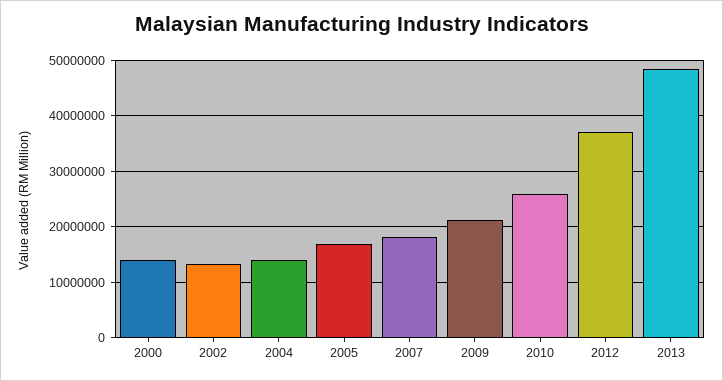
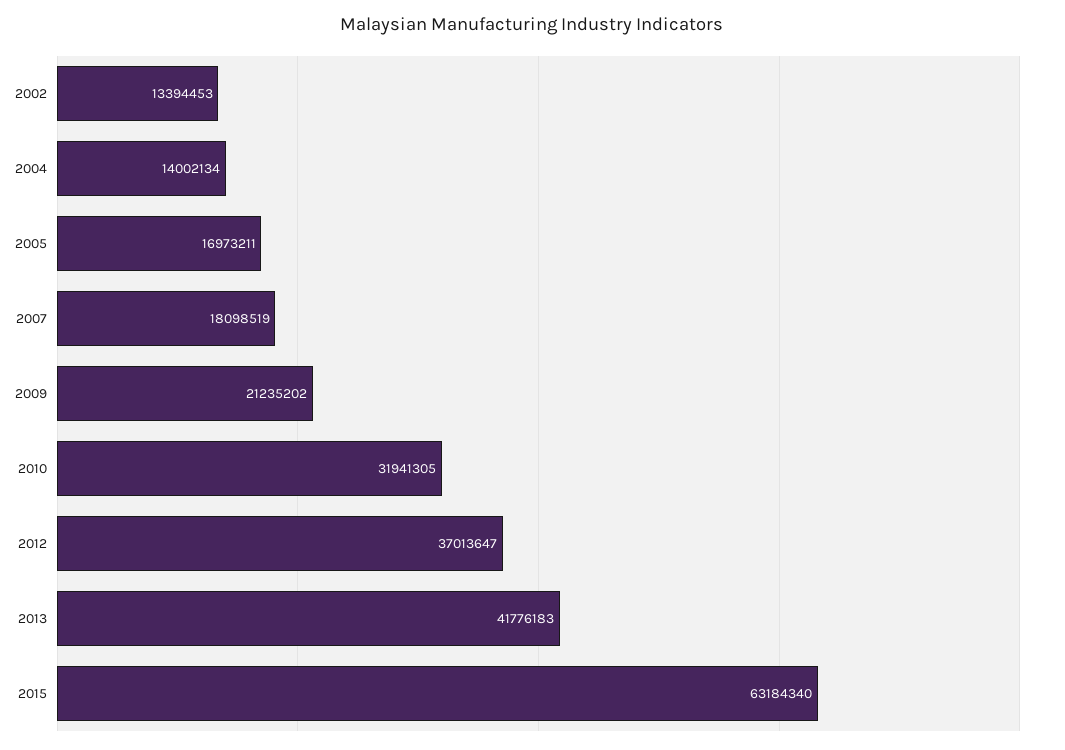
2000: 14000000 -> none
2010: 26000000 -> 31941305
2013: 48000000 -> 41776183
2015: none -> 63184340

